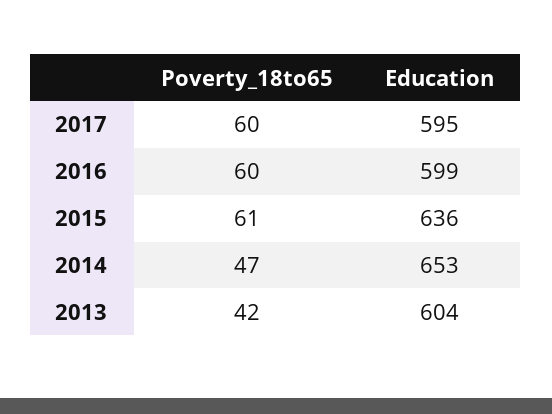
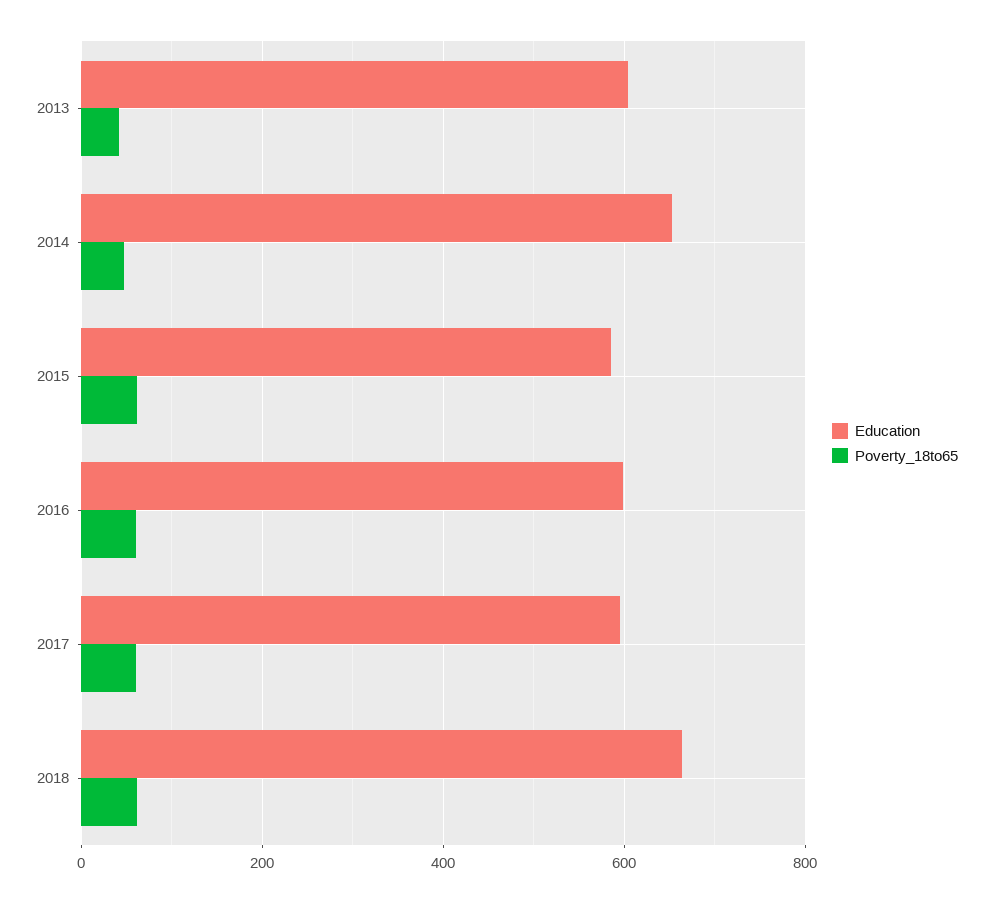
Education, 2015: 636 -> 580
Education, 2018: none -> 660
Poverty_18to65, 2018: none -> 60

